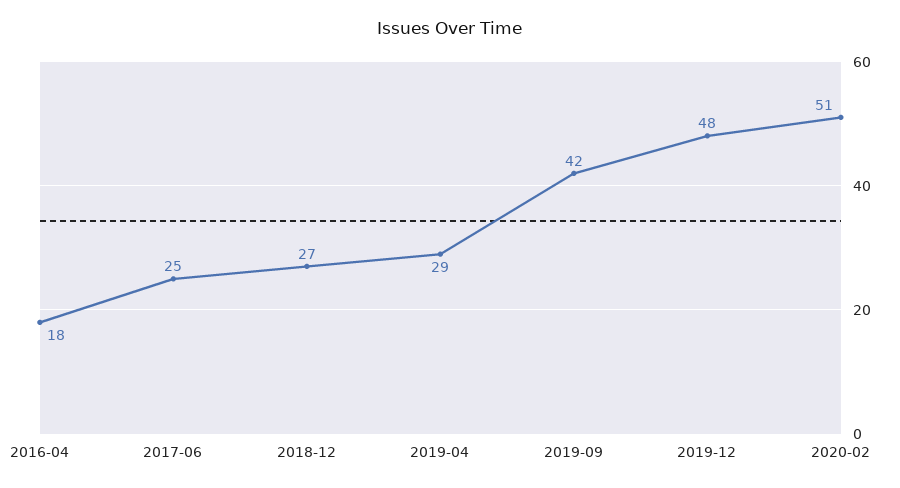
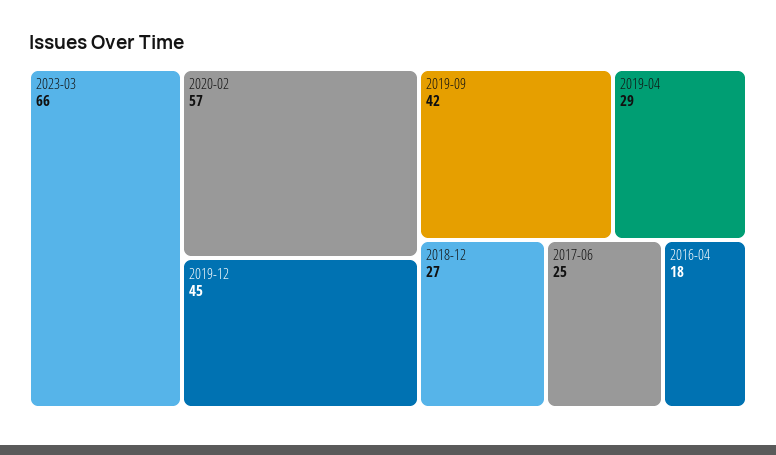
2019-12: 48 -> 45
2020-02: 51 -> 57
2023-03: none -> 66

